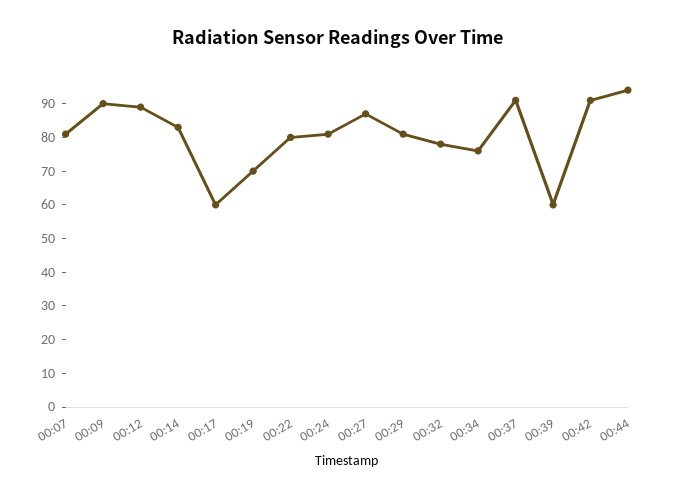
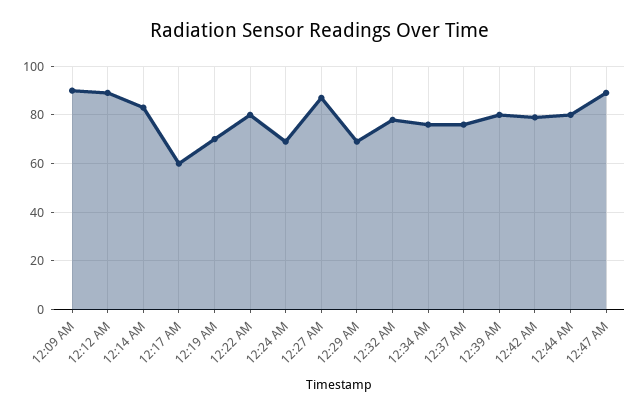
00:07: 80 -> none
00:24: 80 -> 70
00:29: 80 -> 70
00:37: 90 -> 75
00:39: 60 -> 80
00:42: 90 -> 80
00:44: 95 -> 80
12:47 AM: none -> 90

